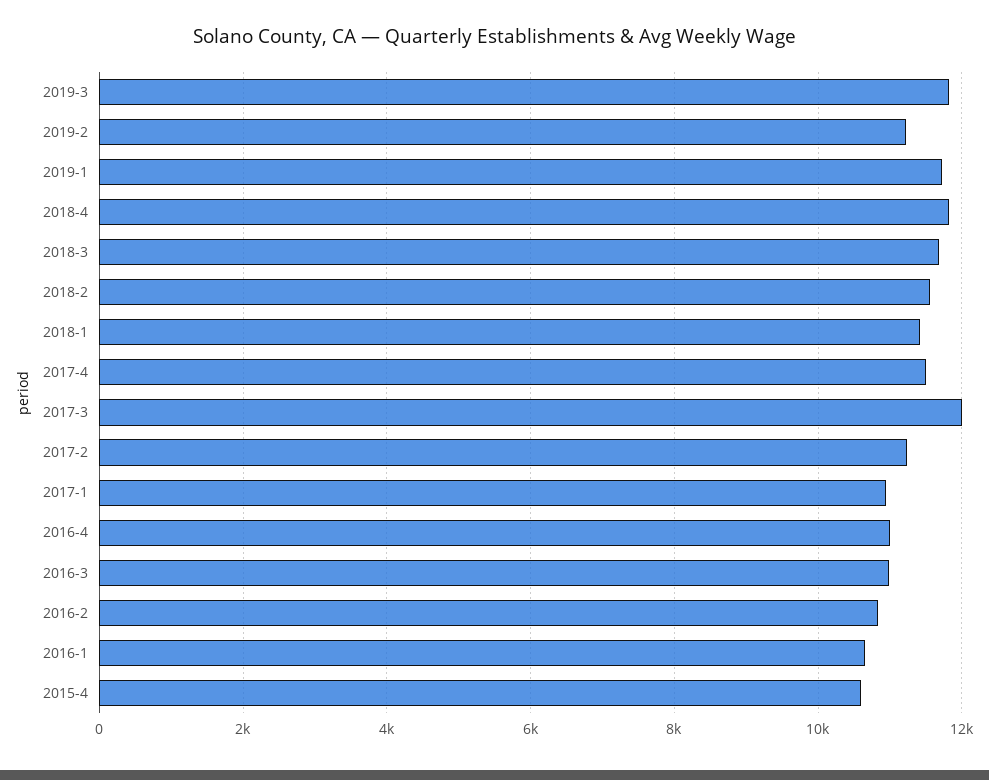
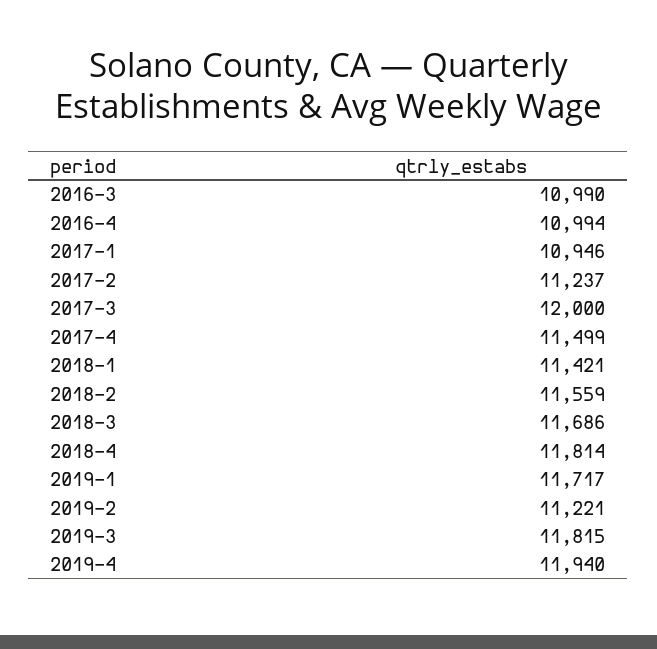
2016-2: 10800 -> none
2016-1: 10600 -> none
2015-4: 10600 -> none
2019-4: none -> 11940

